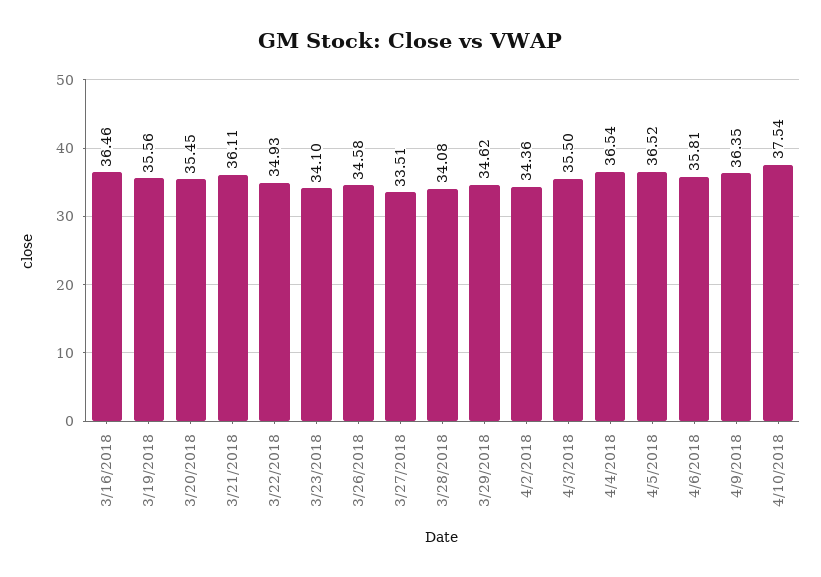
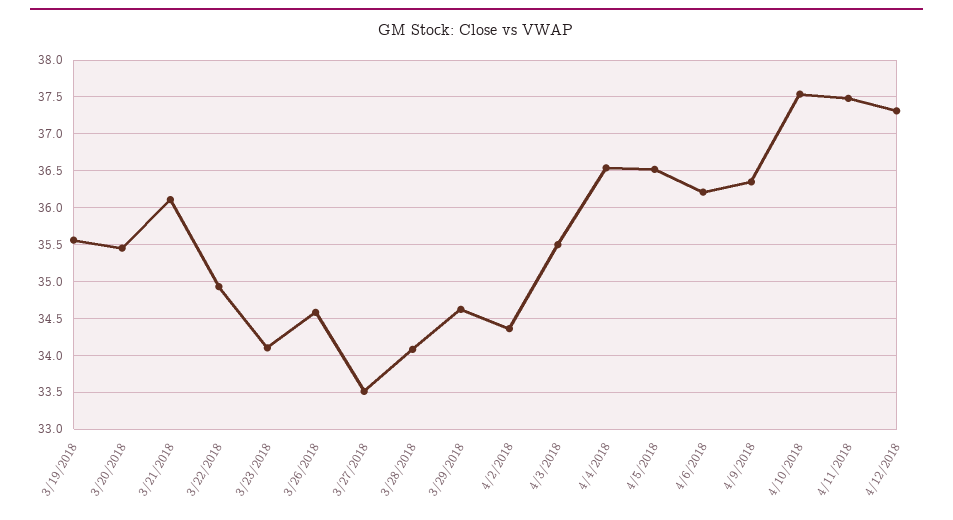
3/16/2018: 36.46 -> none
4/6/2018: 35.81 -> 36.2
4/11/2018: none -> 37.5
4/12/2018: none -> 37.3

